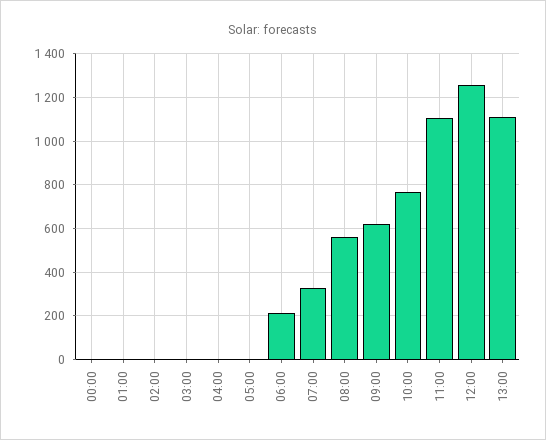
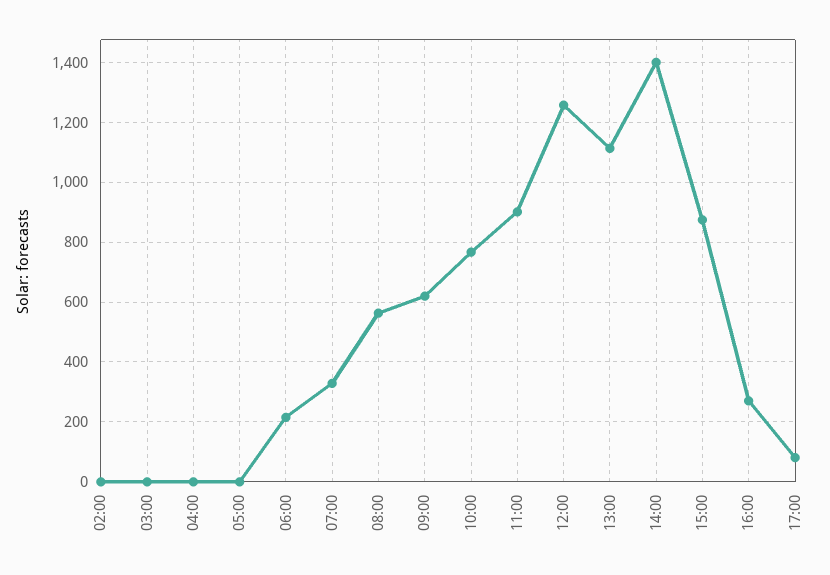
00:00: 0 -> none
01:00: 0 -> none
11:00: 1100 -> 900
14:00: none -> 1400
15:00: none -> 875
16:00: none -> 275
17:00: none -> 75

